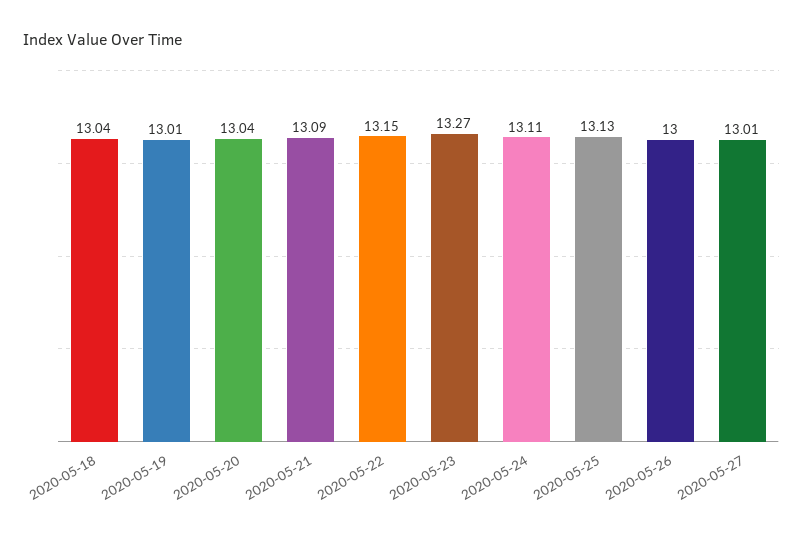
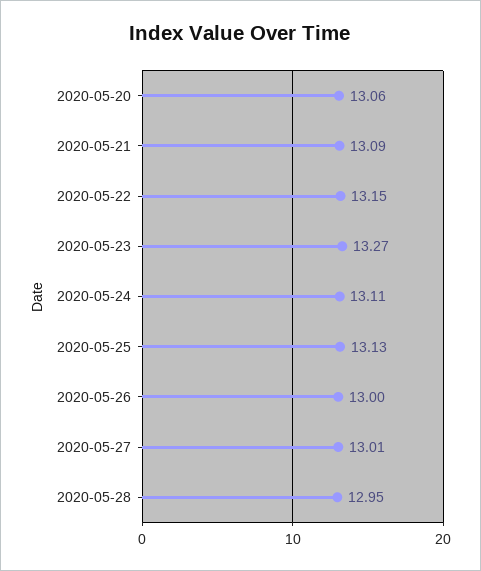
2020-05-18: 13.04 -> none
2020-05-19: 13.01 -> none
2020-05-20: 13.04 -> 13.06
2020-05-28: none -> 12.95

